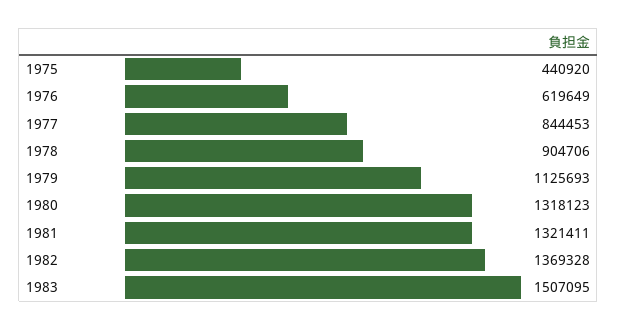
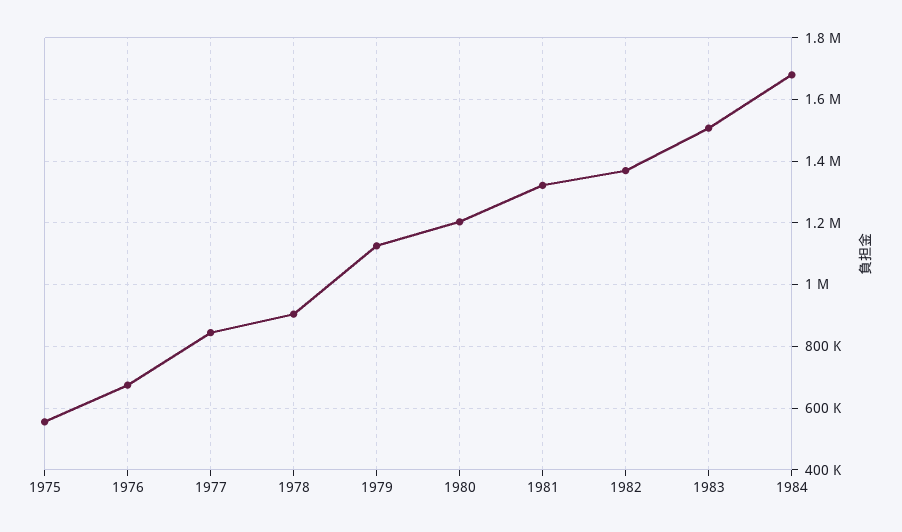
1975: 440920 -> 560000
1976: 619649 -> 680000
1980: 1318123 -> 1200000
1984: none -> 1680000

